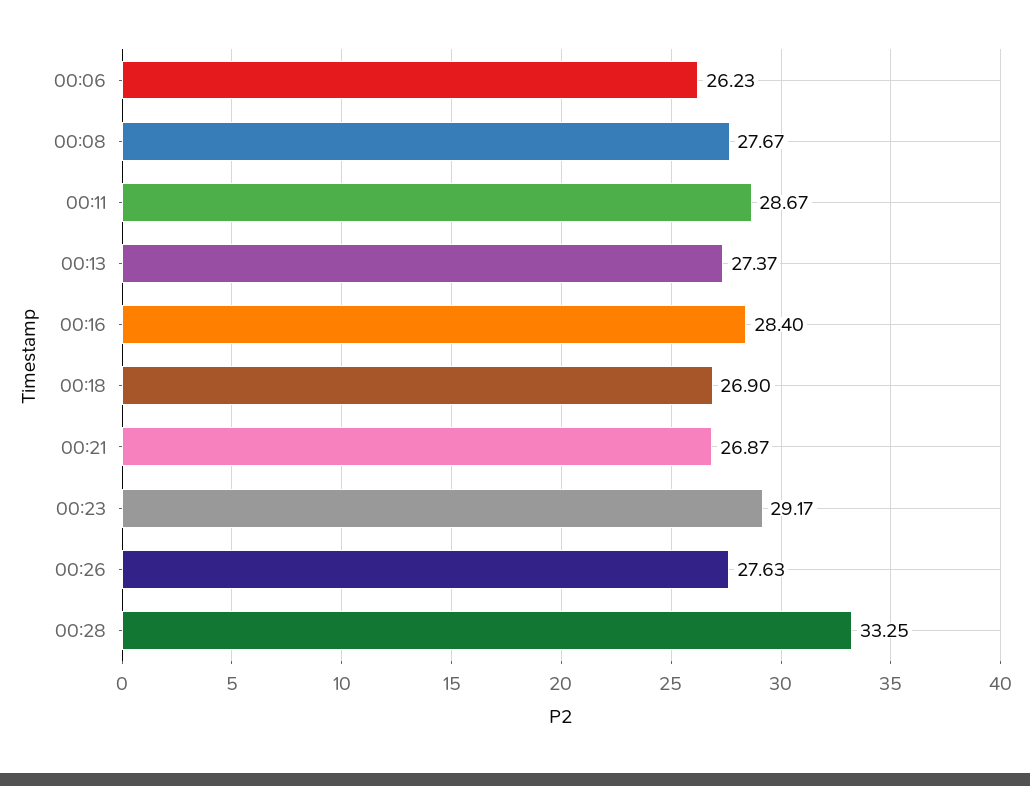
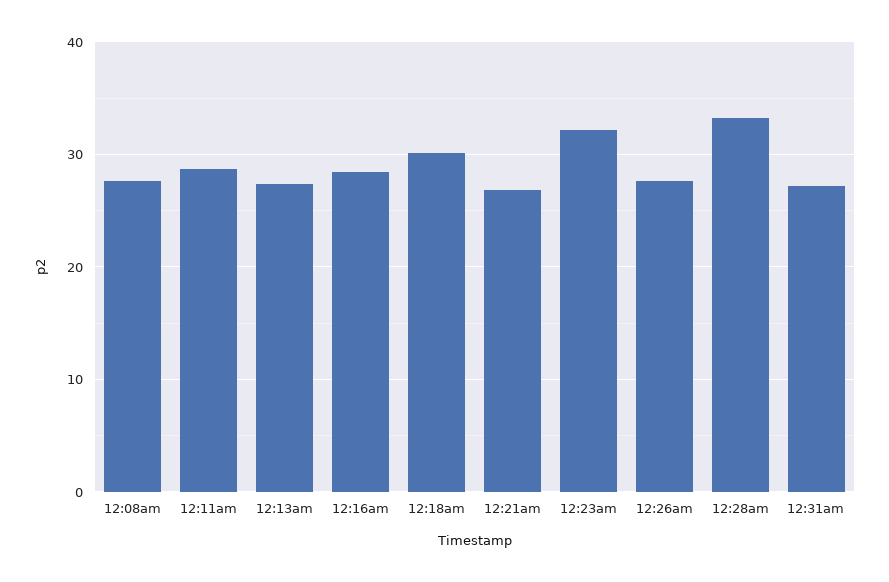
00:06: 26.23 -> none
00:18: 26.9 -> 30
00:23: 29.17 -> 32
12:31am: none -> 27

